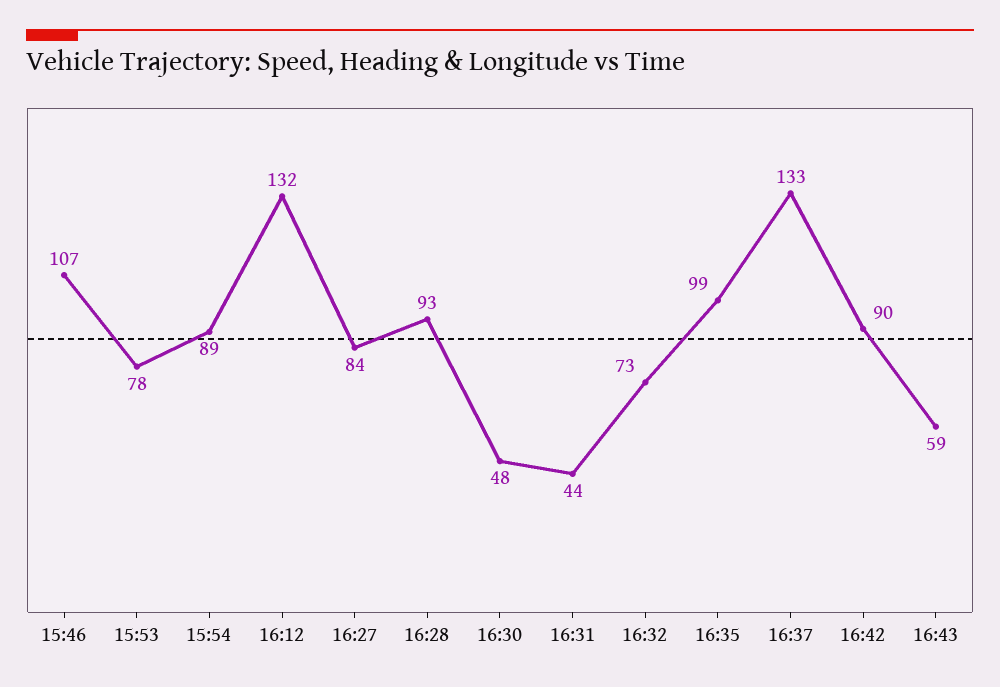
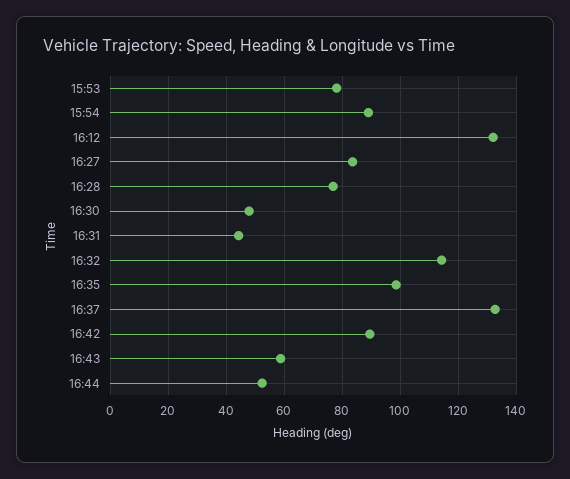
15:46: 107 -> none
16:28: 93 -> 77.5
16:32: 73 -> 115
16:44: none -> 52.5

